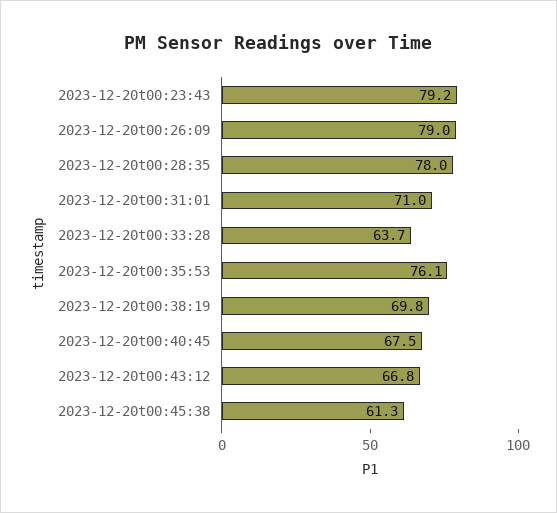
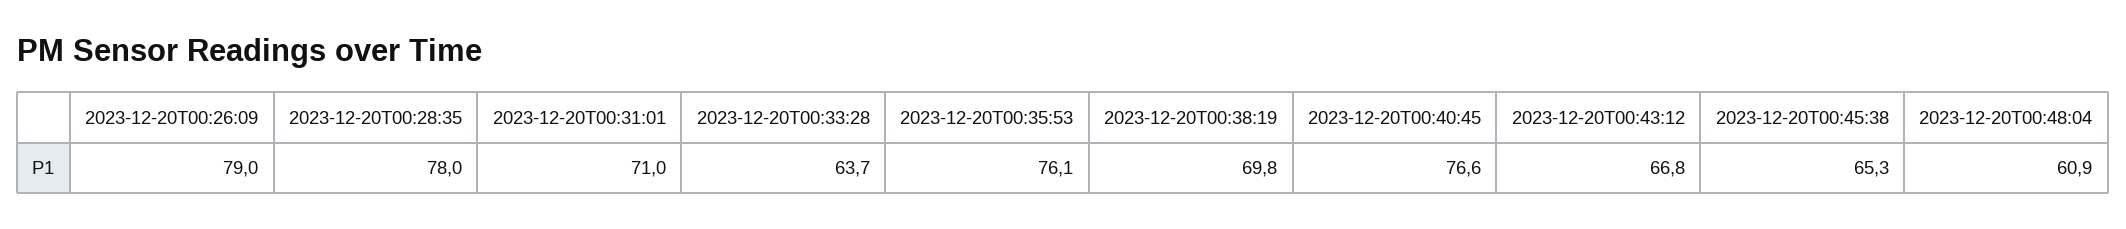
2023-12-20t00:23:43: 79.2 -> none
2023-12-20t00:40:45: 67.5 -> 76.6
2023-12-20t00:45:38: 61.3 -> 65.3
2023-12-20T00:48:04: none -> 60.9

